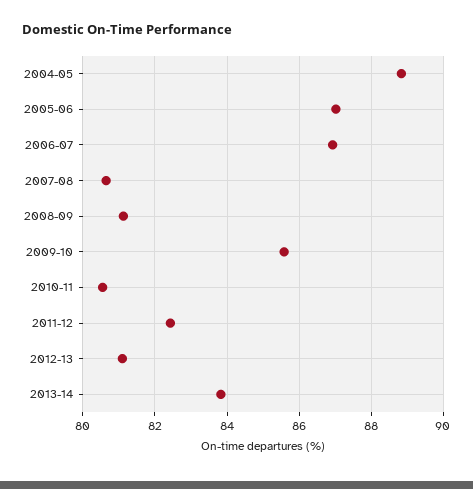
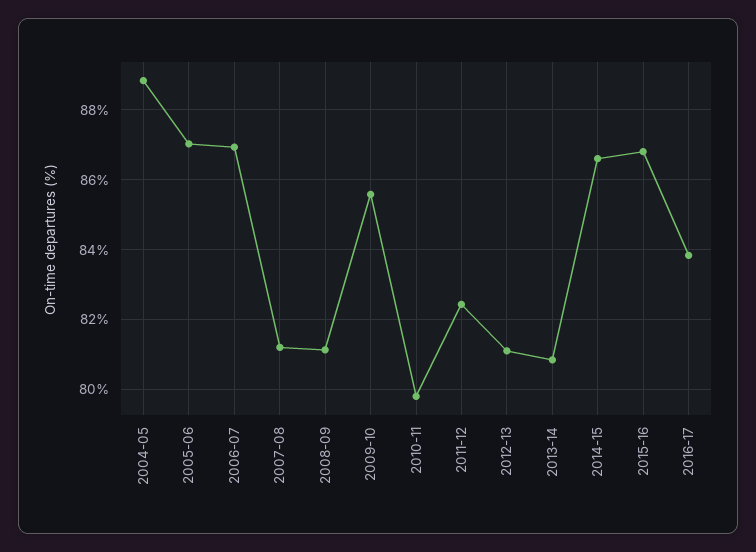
2007-08: 80.6 -> 81.2
2010-11: 80.6 -> 79.8
2013-14: 83.8 -> 80.8
2014-15: none -> 86.6
2015-16: none -> 86.8
2016-17: none -> 83.8

